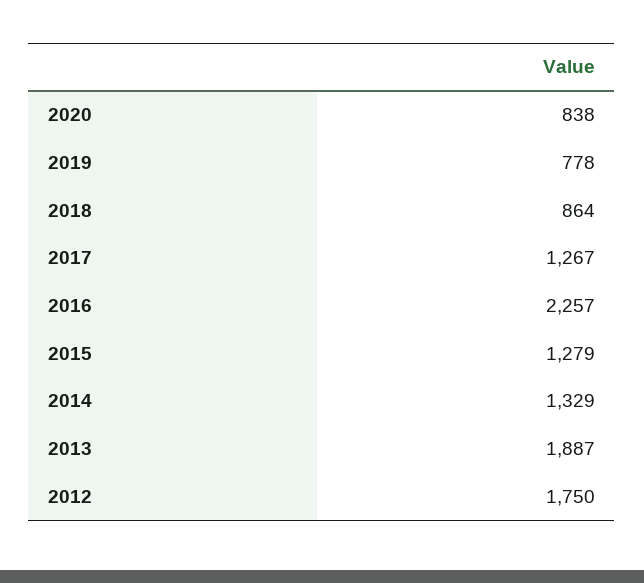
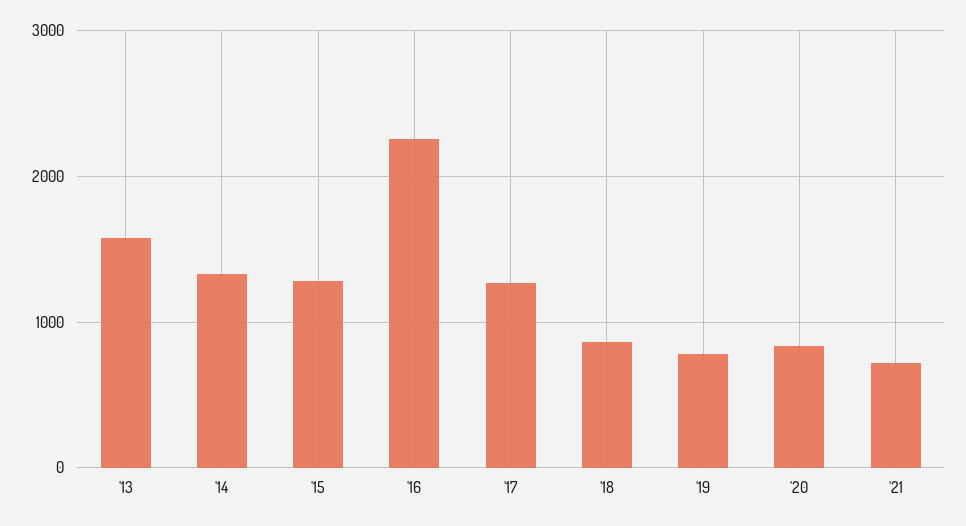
2013: 1887 -> 1600
2012: 1750 -> none
'21: none -> 700

